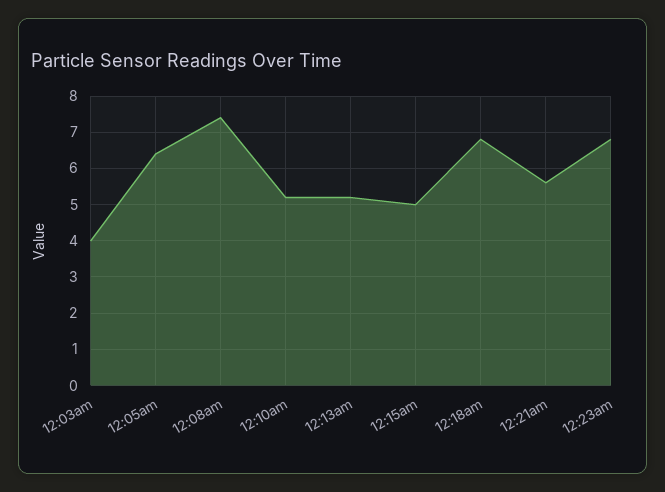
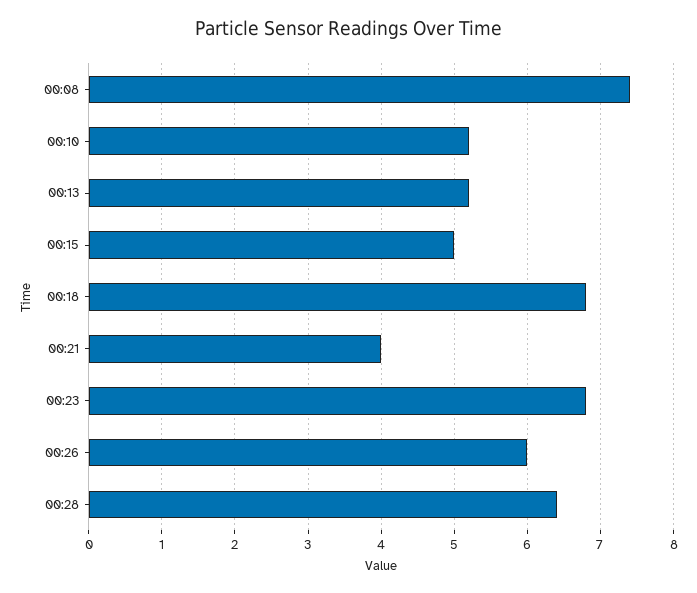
12:03am: 4 -> none
12:05am: 6.5 -> none
12:21am: 5.5 -> 4
00:26: none -> 6
00:28: none -> 6.4

